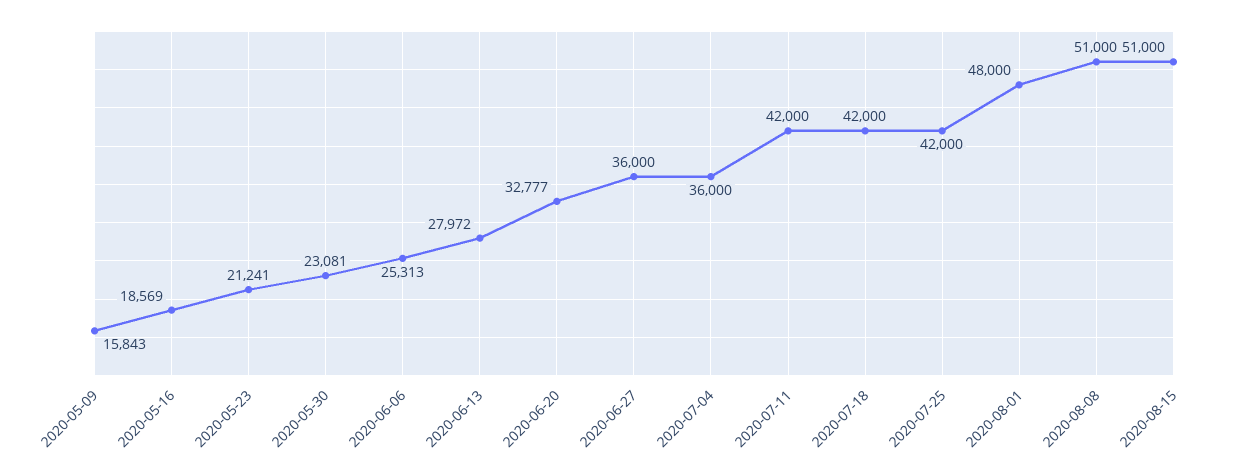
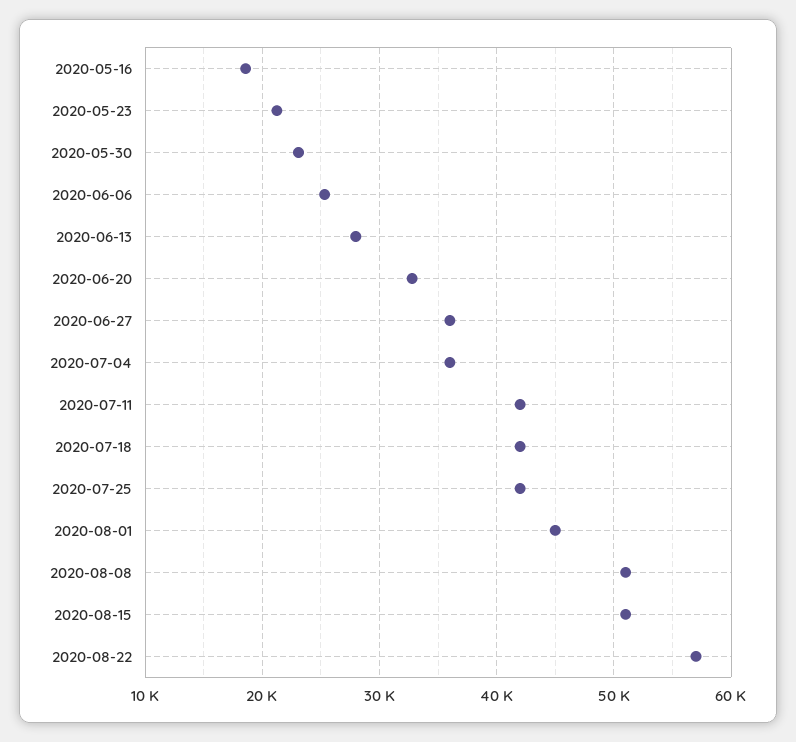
2020-05-09: 15843 -> none
2020-08-01: 48000 -> 45000
2020-08-22: none -> 57000

